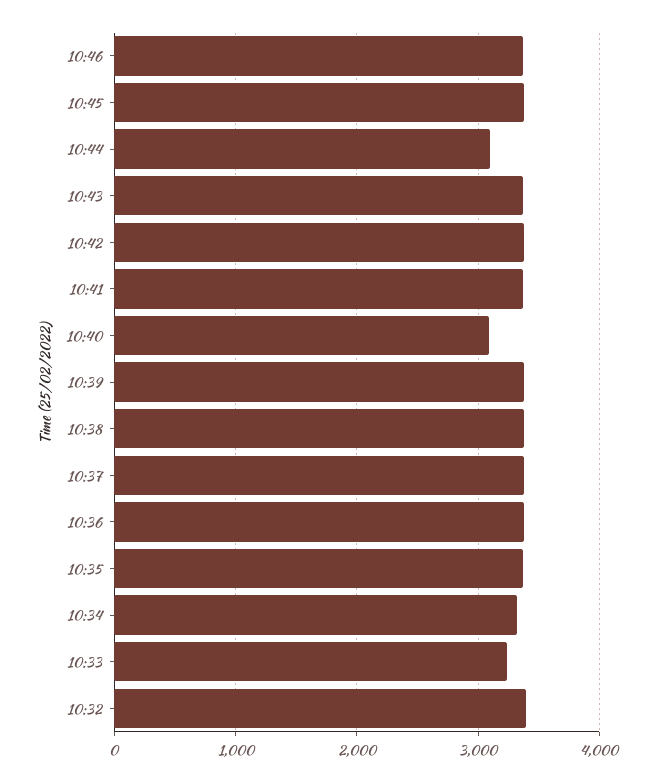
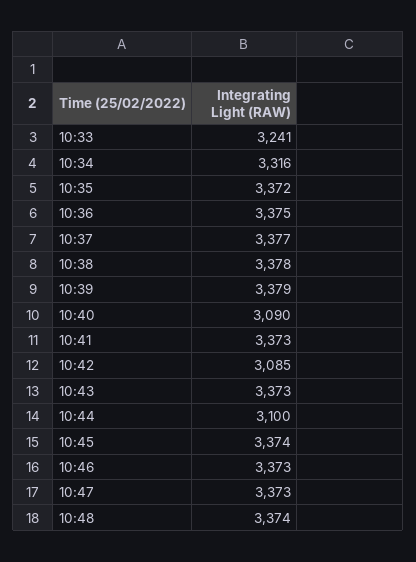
10:42: 3400 -> 3085
10:32: 3400 -> none
10:47: none -> 3373
10:48: none -> 3374

